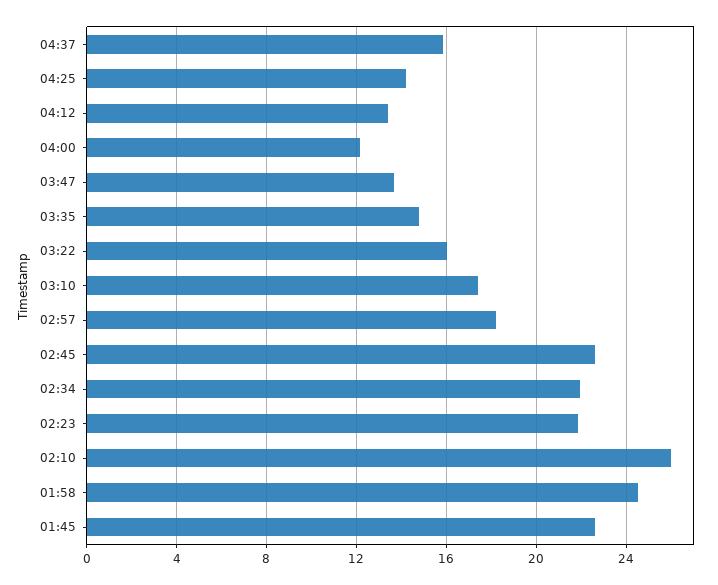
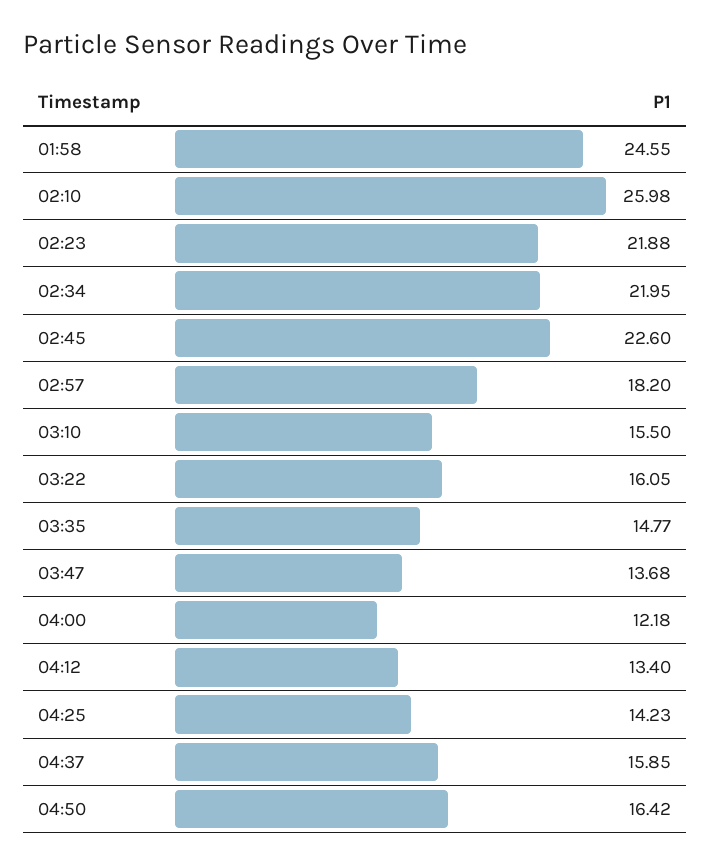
03:10: 17.5 -> 15.5
01:45: 22.5 -> none
04:50: none -> 16.42

